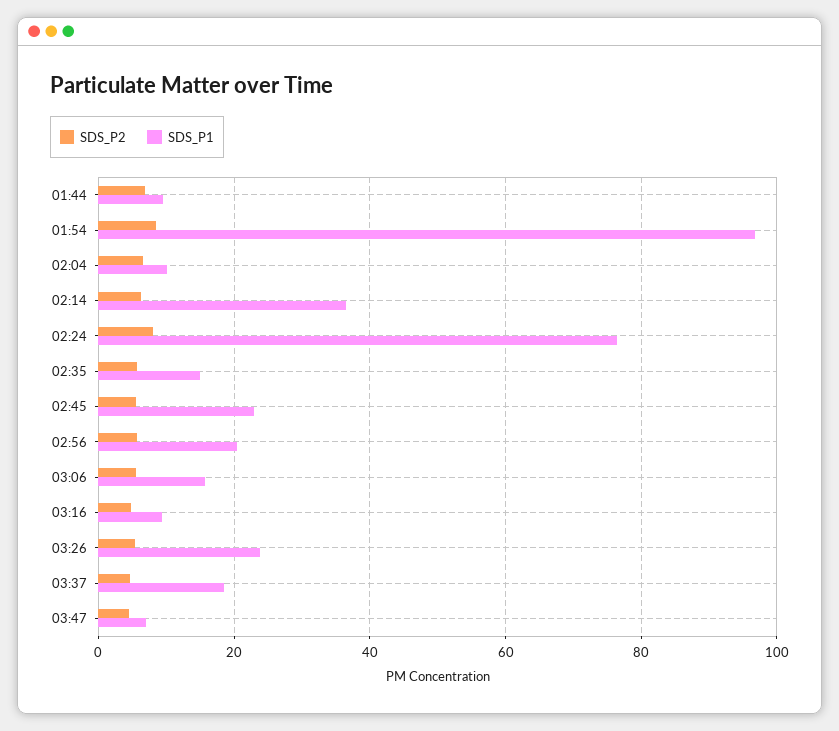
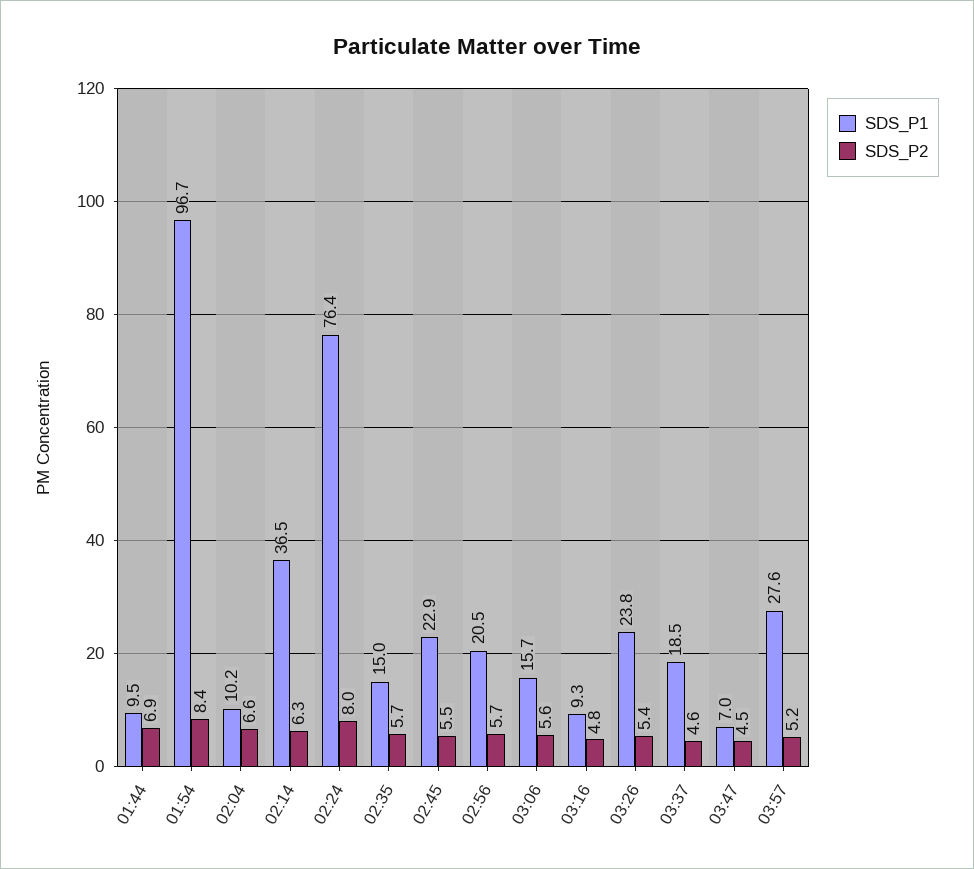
SDS_P1, 03:57: none -> 27.6
SDS_P2, 03:57: none -> 5.2

